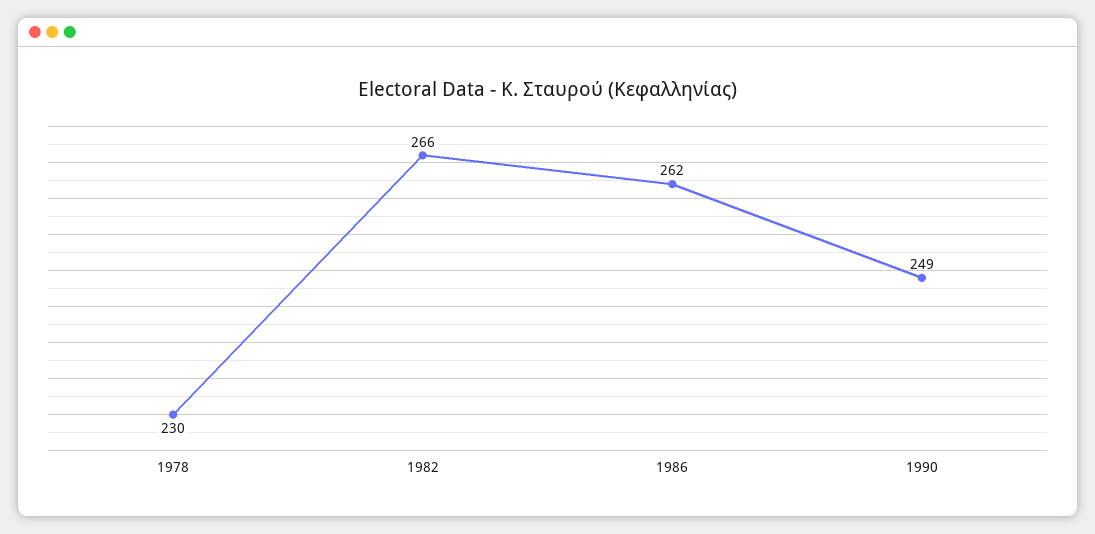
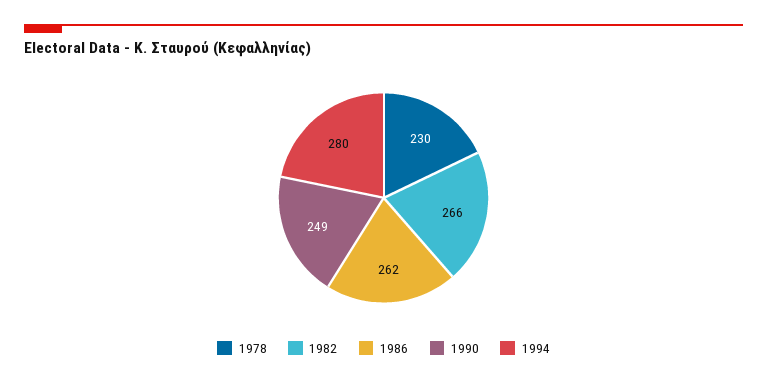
1994: none -> 280

